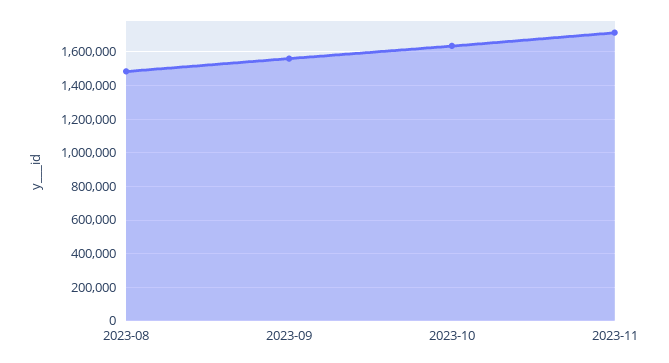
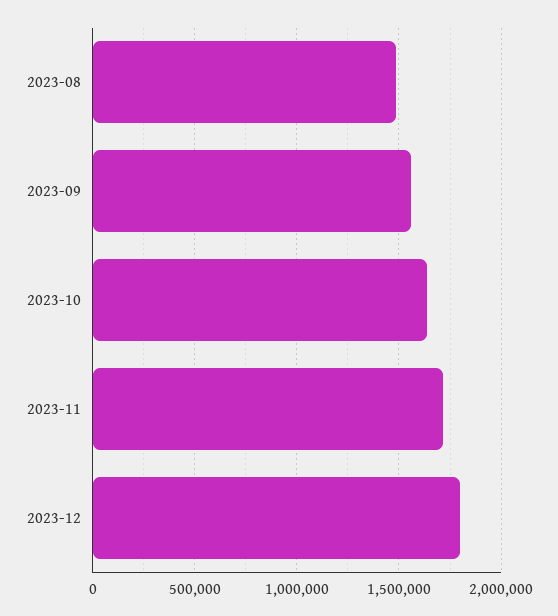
2023-12: none -> 1800000

